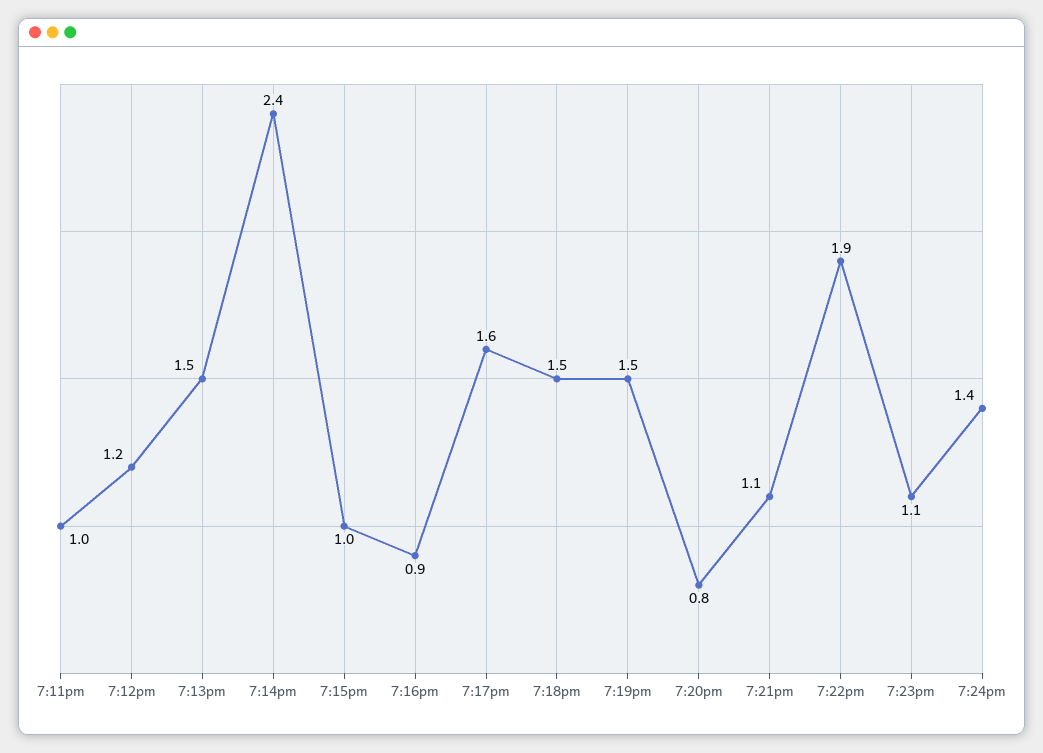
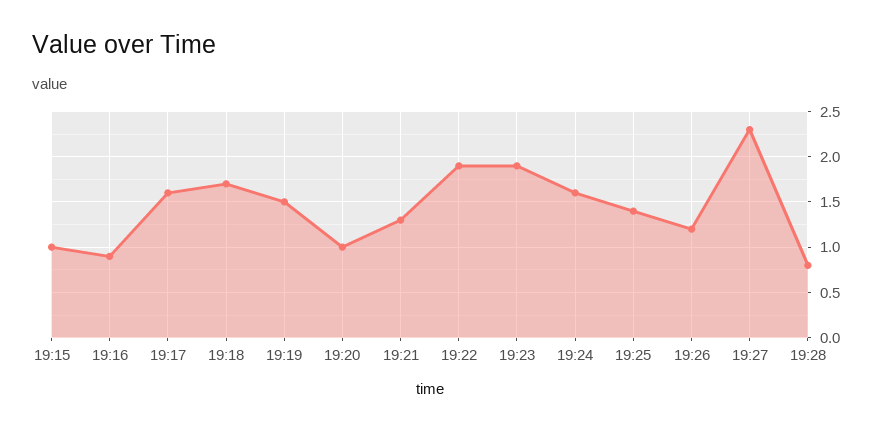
7:11pm: 1 -> none
7:12pm: 1.2 -> none
7:13pm: 1.5 -> none
7:14pm: 2.4 -> none
7:18pm: 1.5 -> 1.7
7:20pm: 0.8 -> 1
7:21pm: 1.1 -> 1.3
7:23pm: 1.1 -> 1.9
7:24pm: 1.4 -> 1.6
19:25: none -> 1.4
19:26: none -> 1.2
19:27: none -> 2.3
19:28: none -> 0.8

